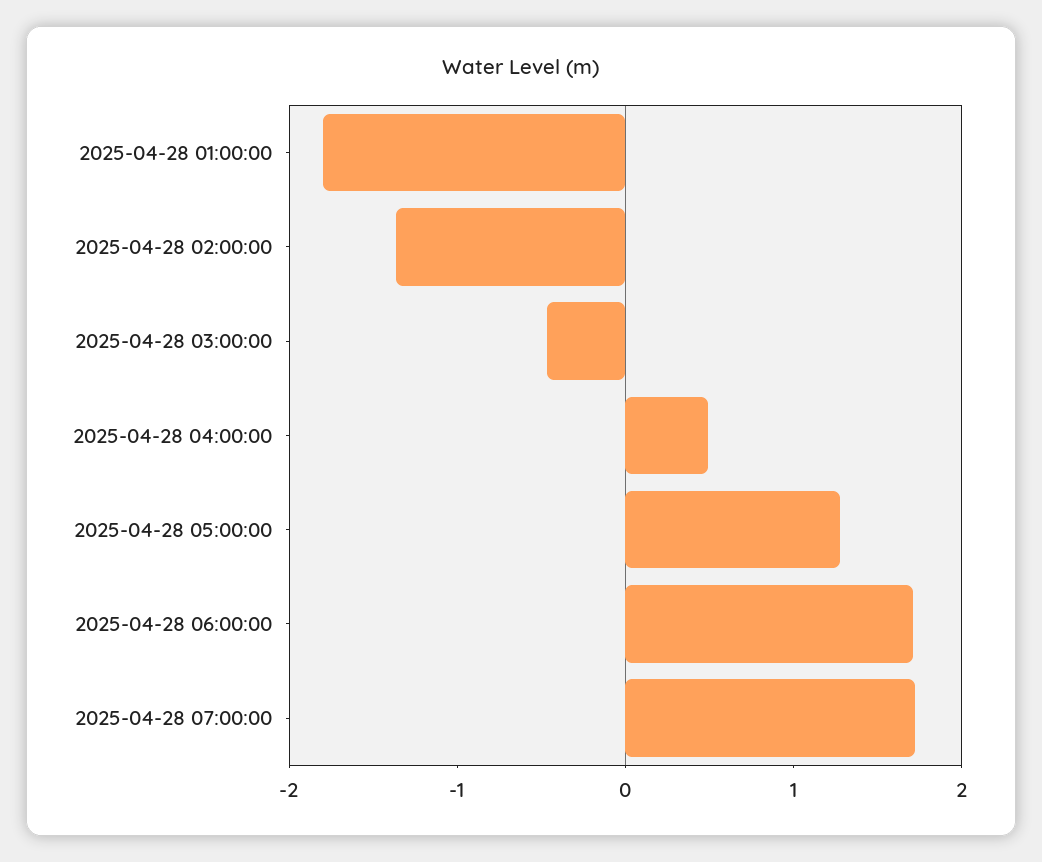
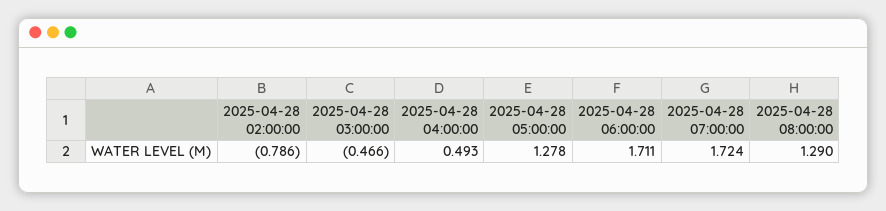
2025-04-28 01:00:00: -1.8 -> none
2025-04-28 02:00:00: -1.4 -> -0.786
2025-04-28 08:00:00: none -> 1.29

